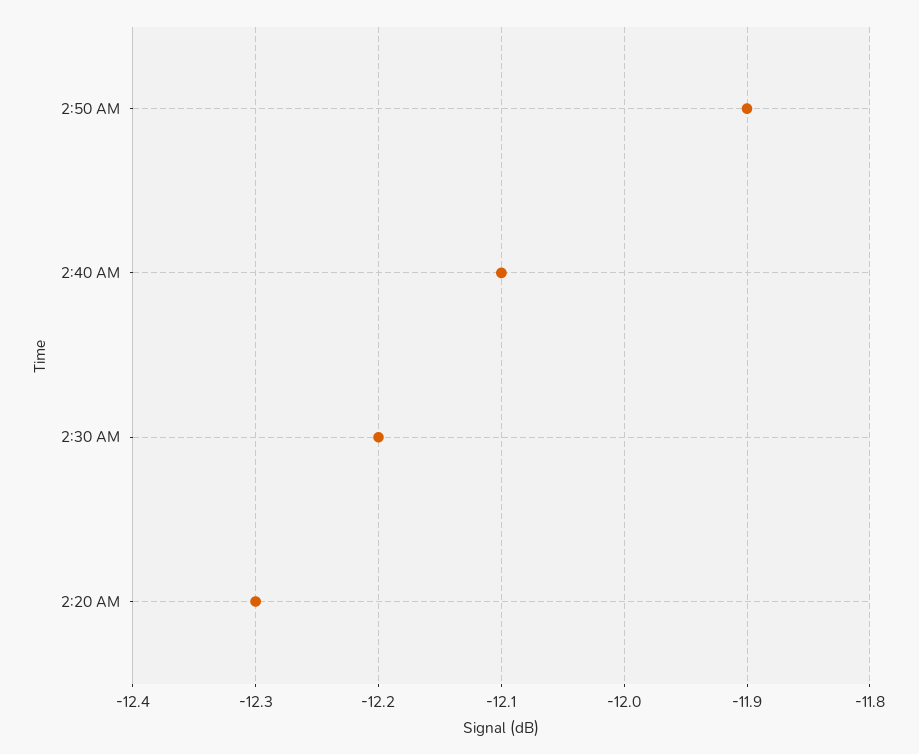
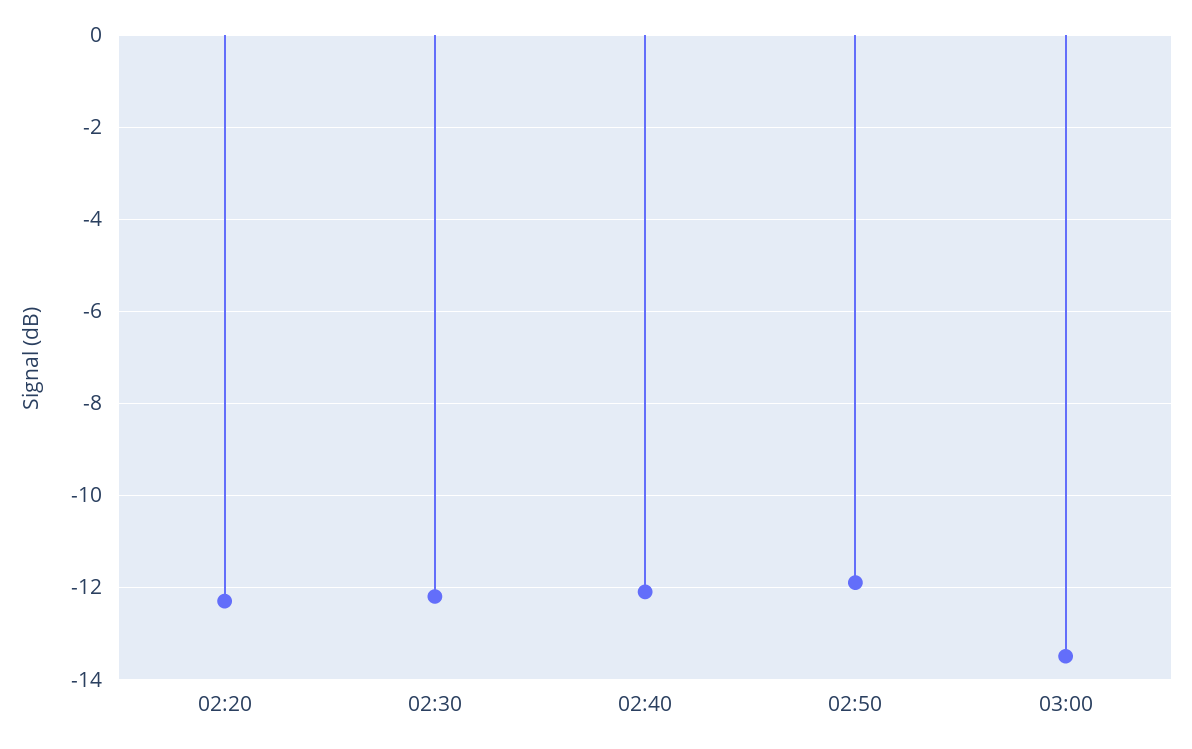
03:00: none -> -13.5

